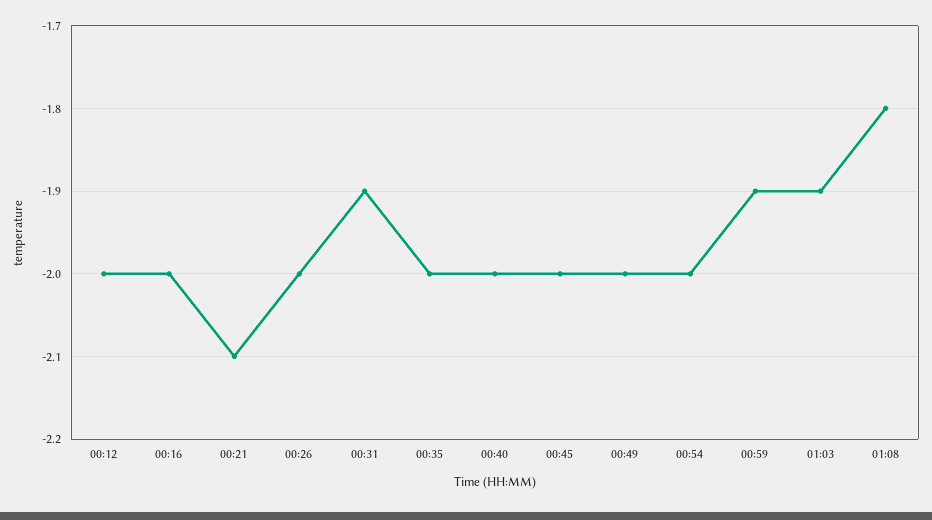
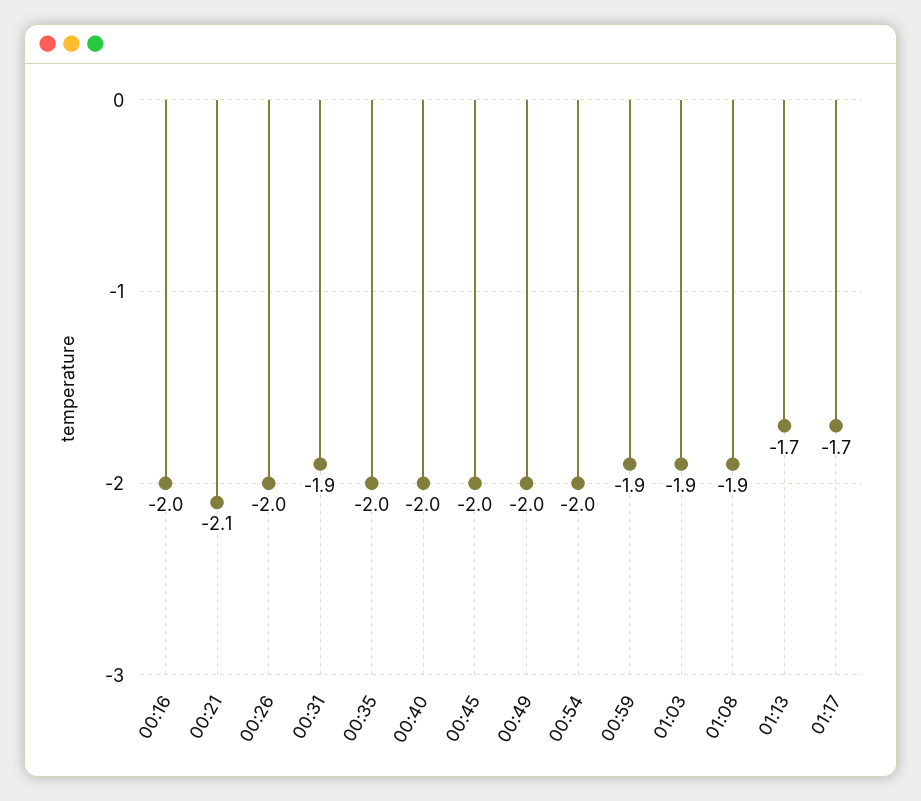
00:12: -2 -> none
01:08: -1.8 -> -1.9
01:13: none -> -1.7
01:17: none -> -1.7

